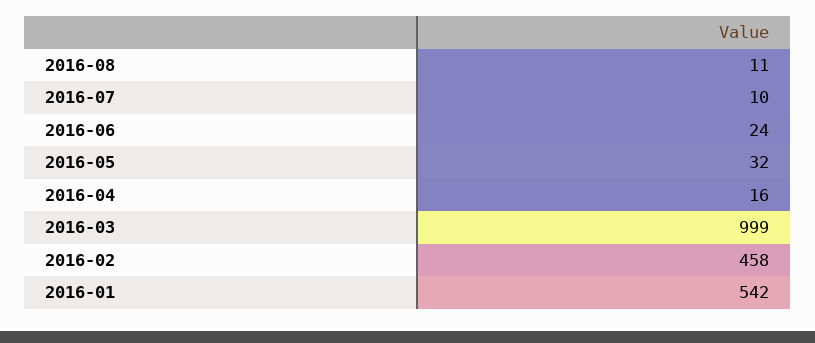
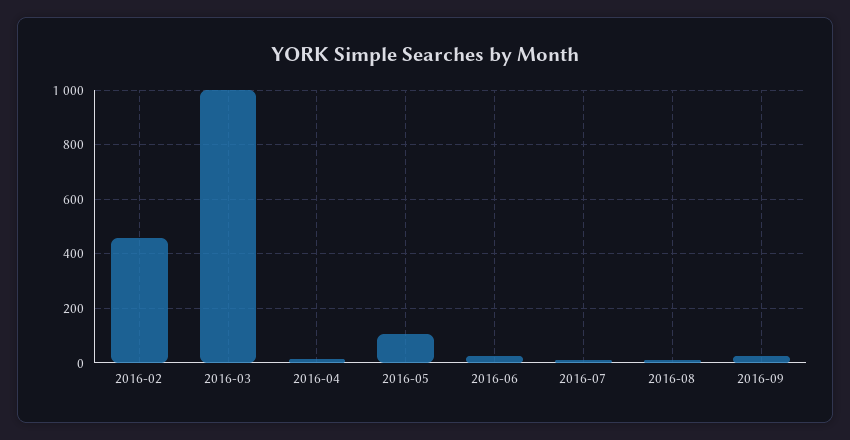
2016-05: 32 -> 100
2016-01: 542 -> none
2016-09: none -> 25

